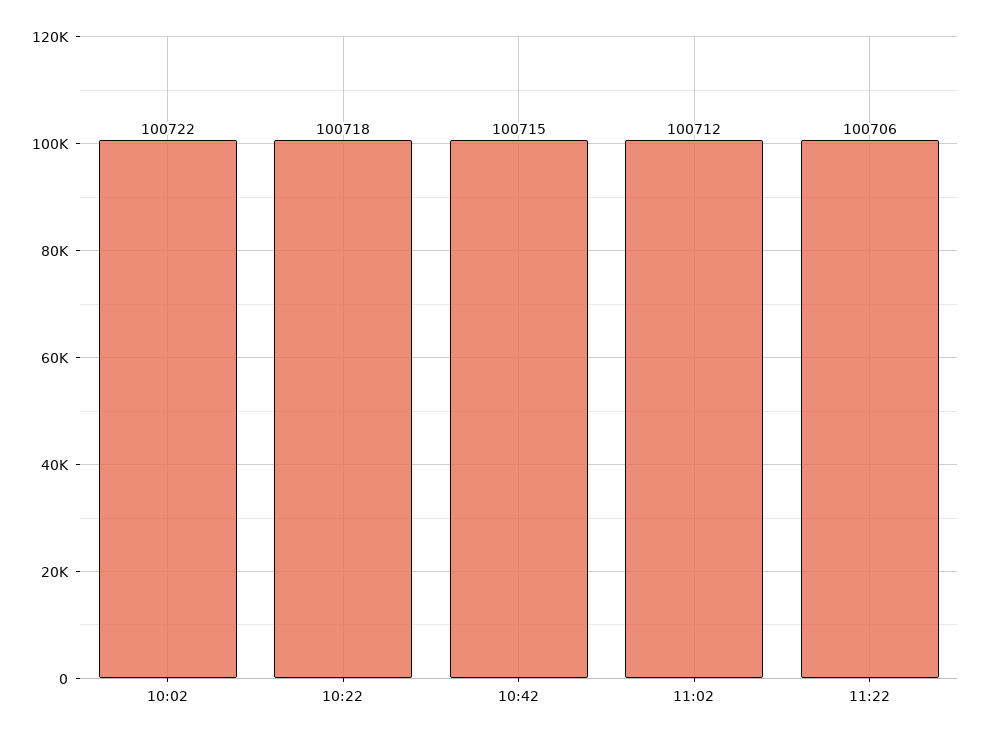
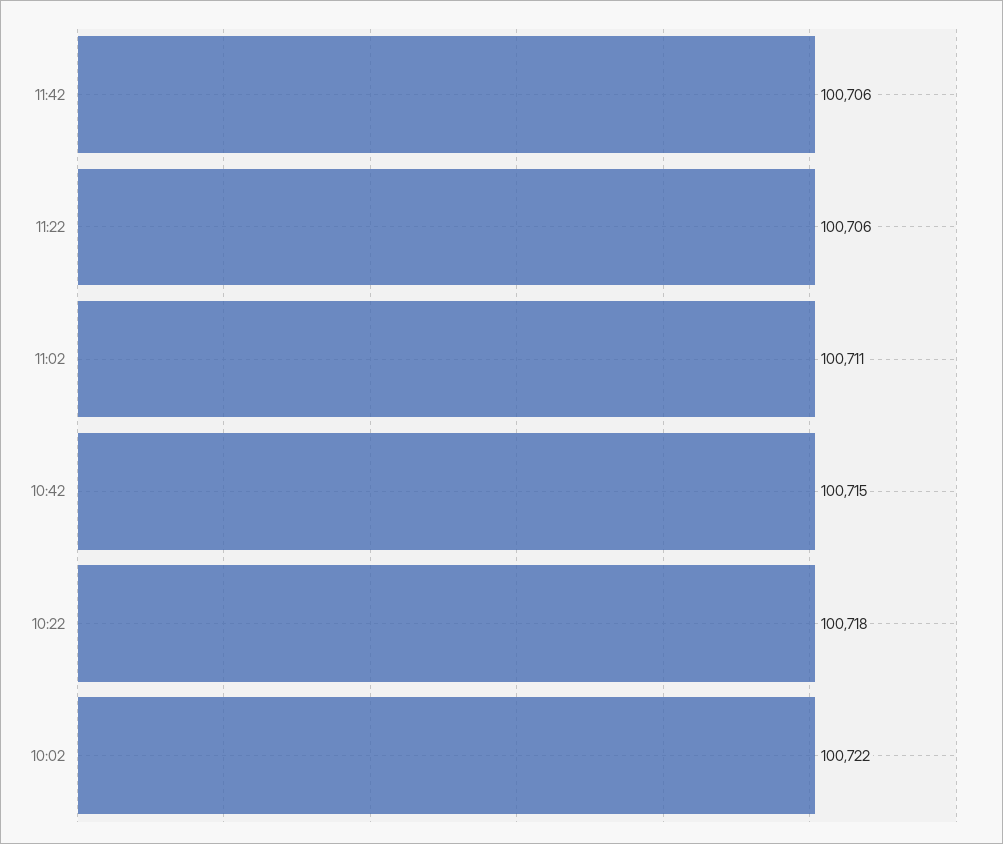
11:02: 100712 -> 100711
11:42: none -> 100706

